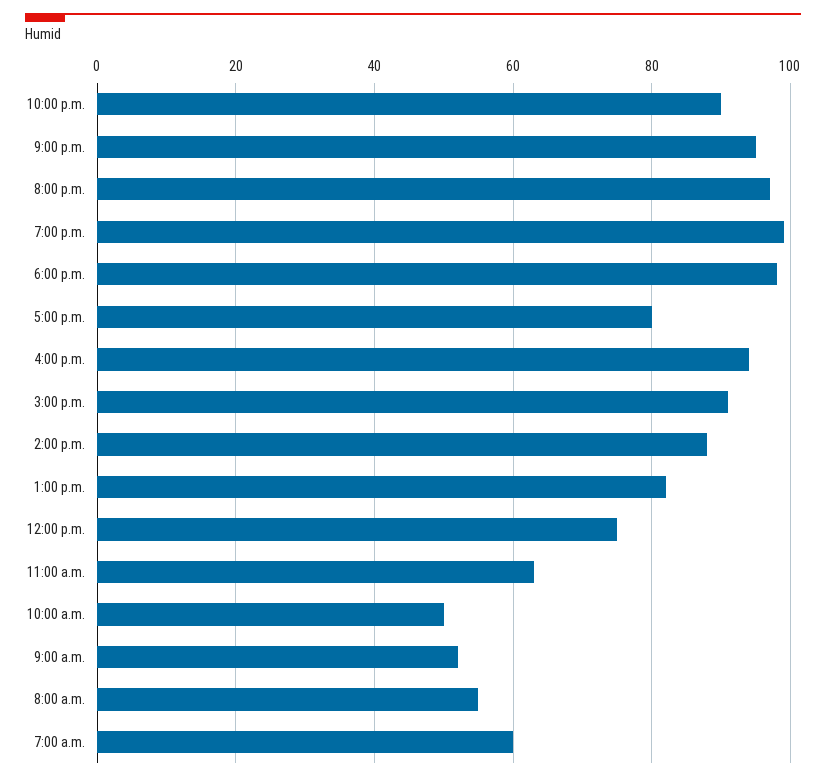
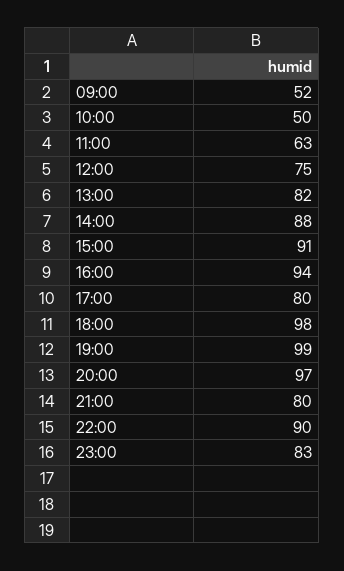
9:00 p.m.: 95 -> 80
8:00 a.m.: 55 -> none
7:00 a.m.: 60 -> none
23:00: none -> 83

